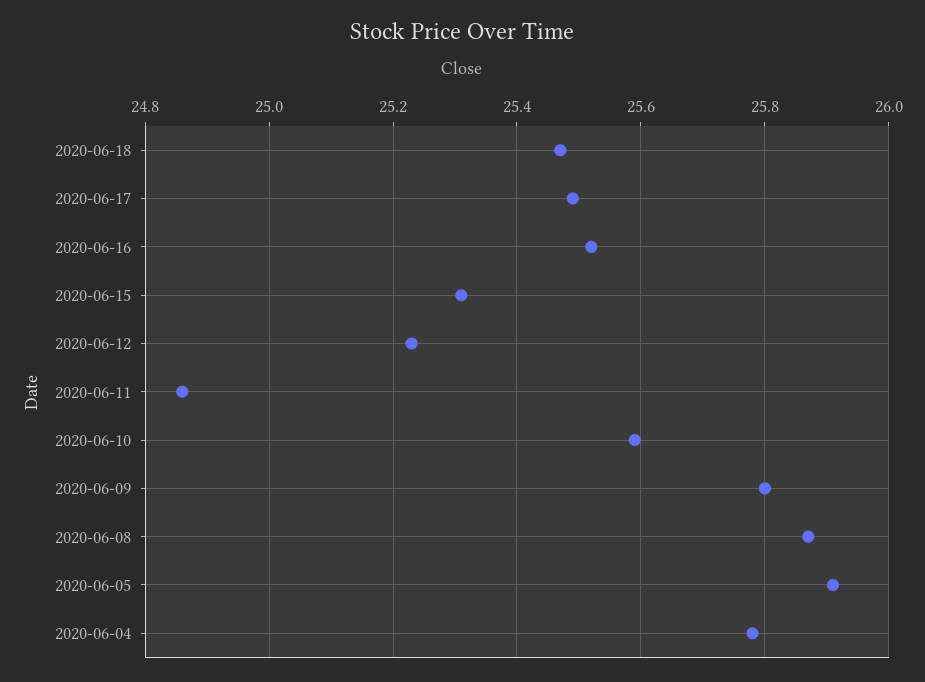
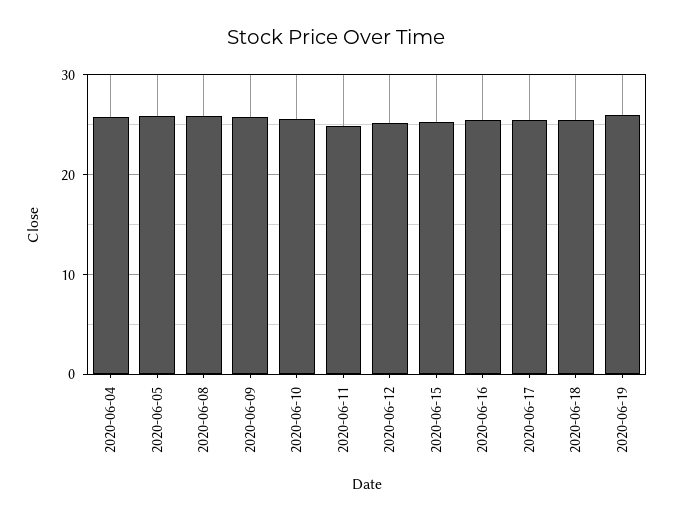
2020-06-19: none -> 26

